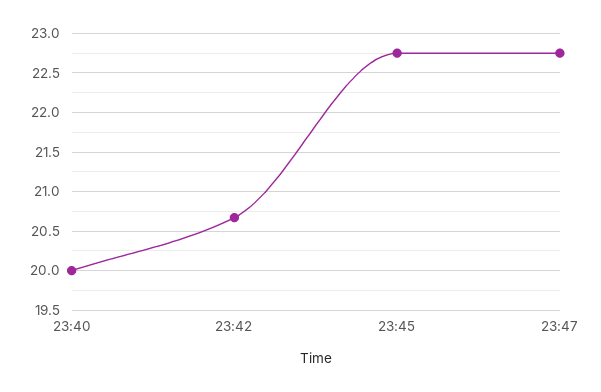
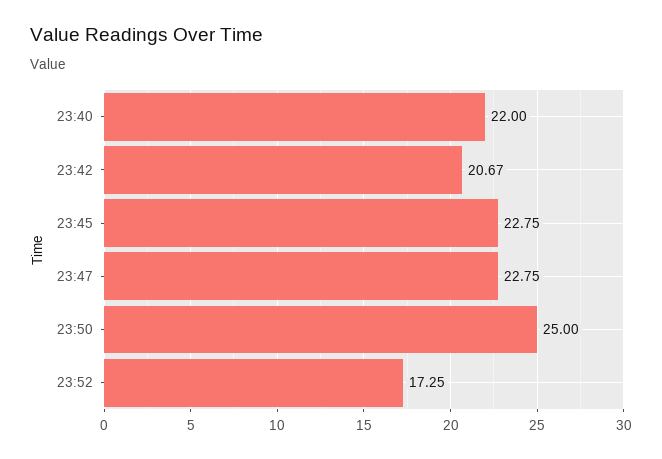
23:40: 20 -> 22
23:50: none -> 25
23:52: none -> 17.25

